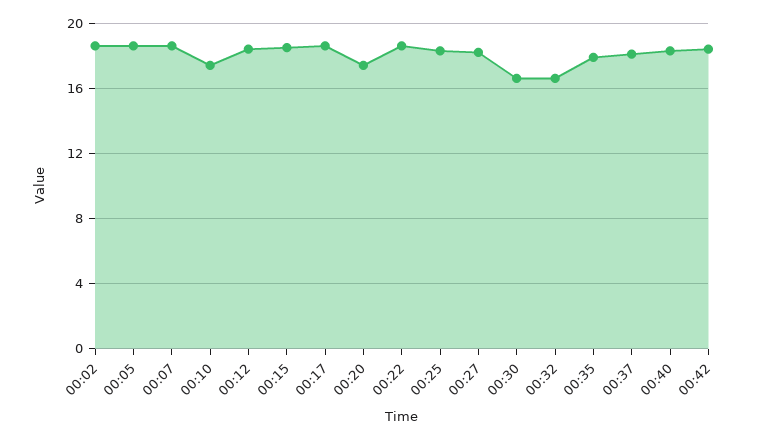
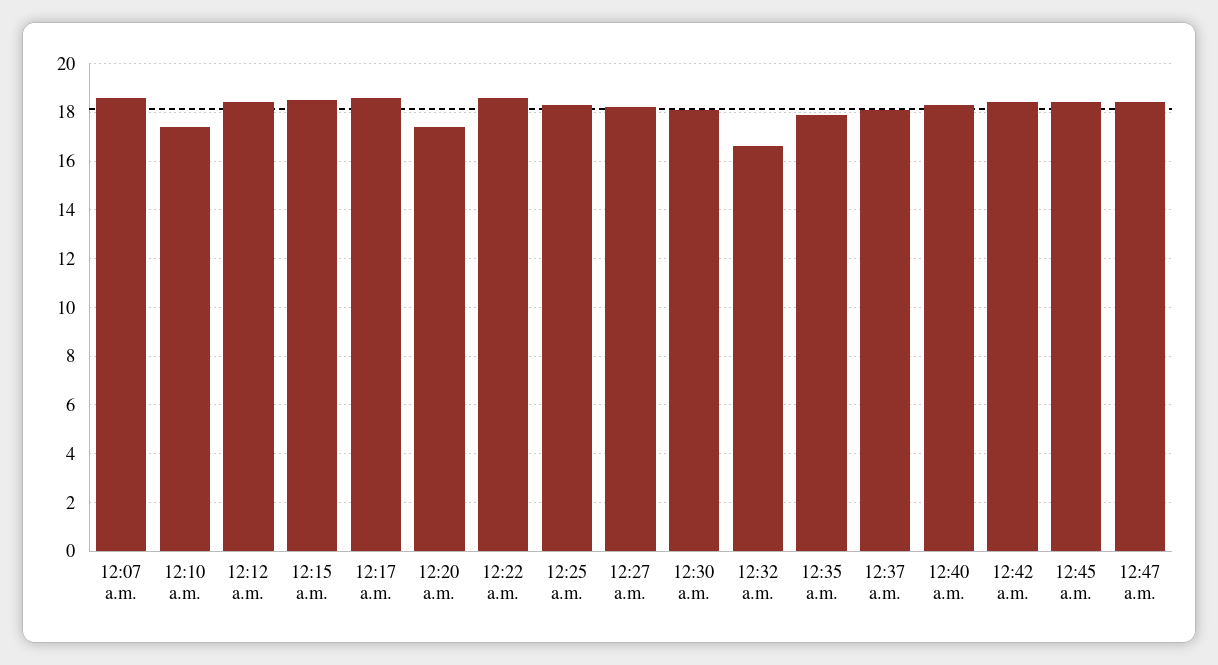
00:02: 18.5 -> none
00:05: 18.5 -> none
00:30: 16.5 -> 18
12:45 a.m.: none -> 18.5
12:47 a.m.: none -> 18.5

